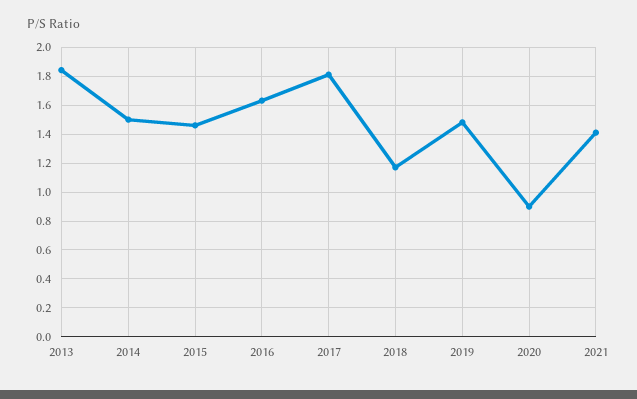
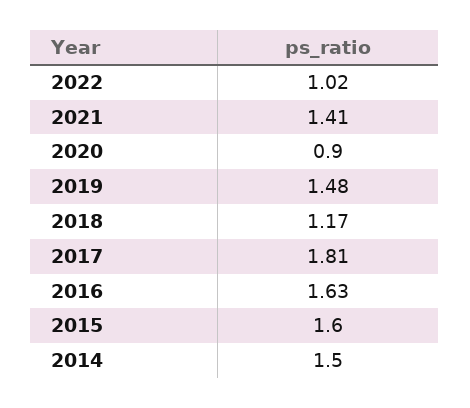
2013: 1.85 -> none
2015: 1.45 -> 1.6
2022: none -> 1.02

